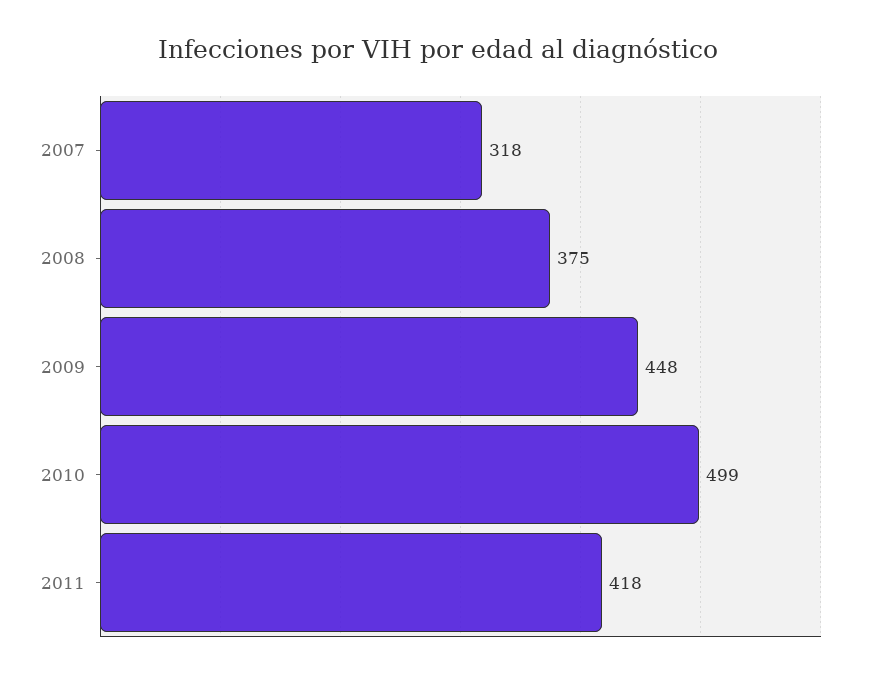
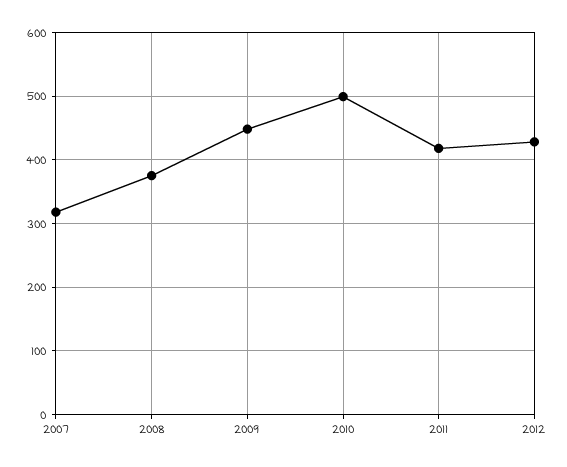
2012: none -> 430

